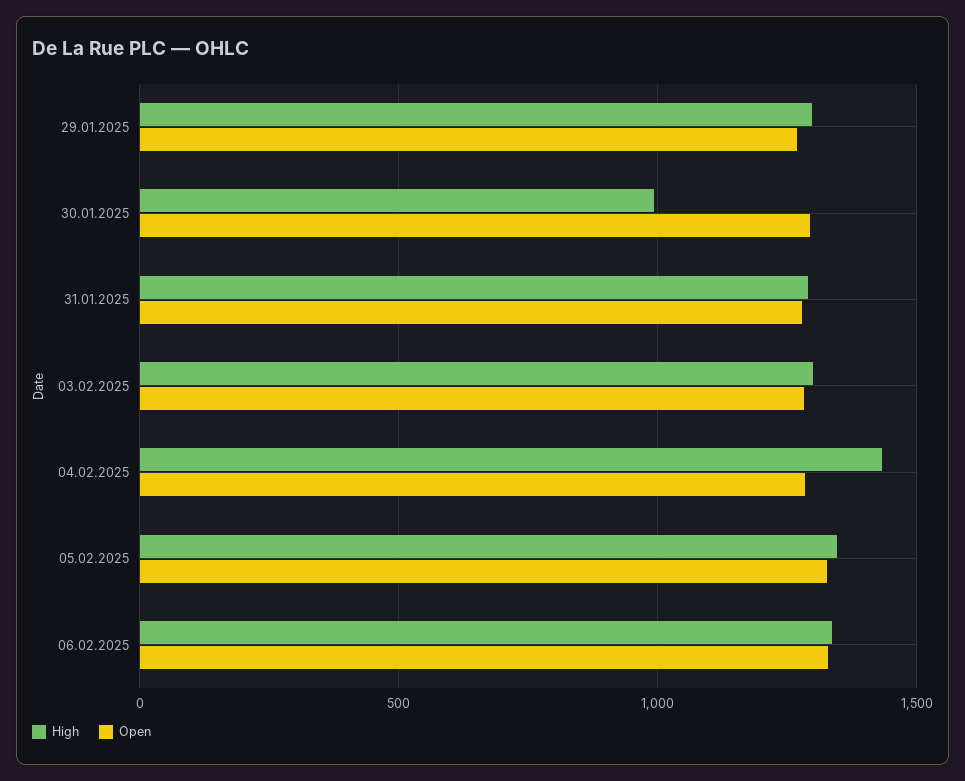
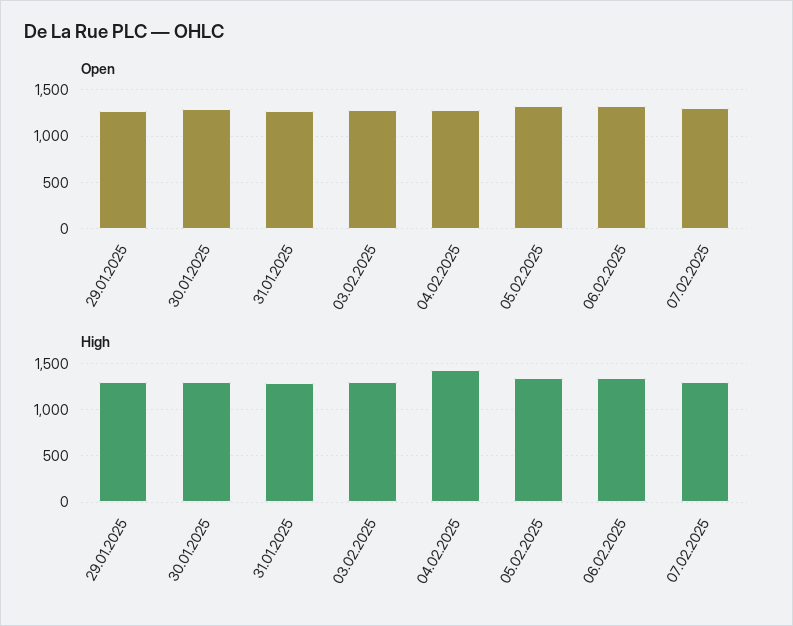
High, 30.01.2025: 1000 -> 1300
Open, 07.02.2025: none -> 1300
High, 07.02.2025: none -> 1300

